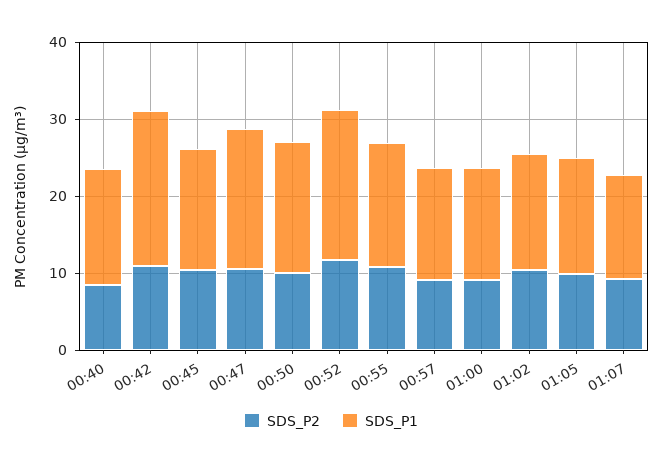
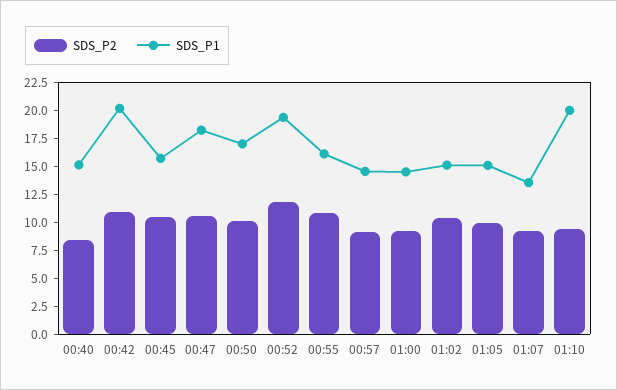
SDS_P2, 01:10: none -> 10
SDS_P1, 01:10: none -> 20

